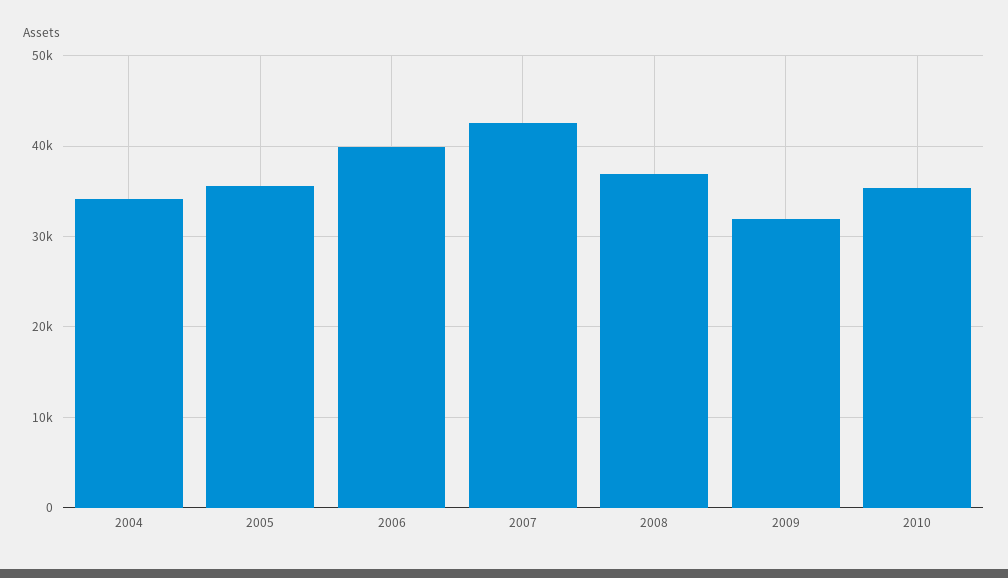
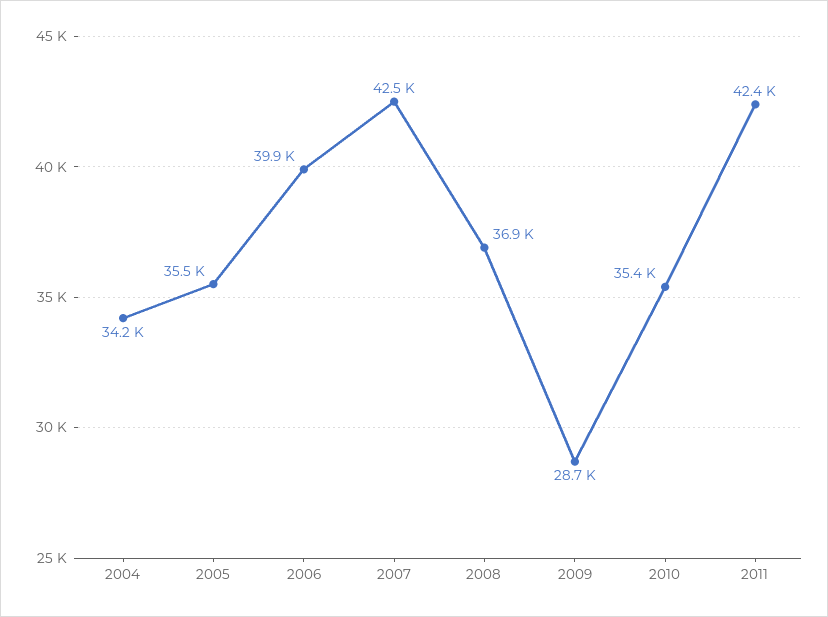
2009: 32000 -> 28700
2011: none -> 42400

